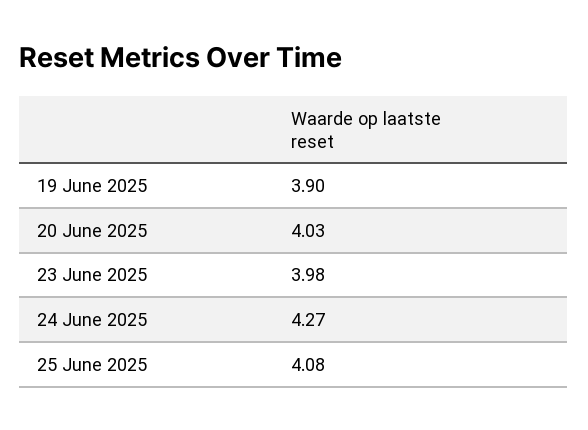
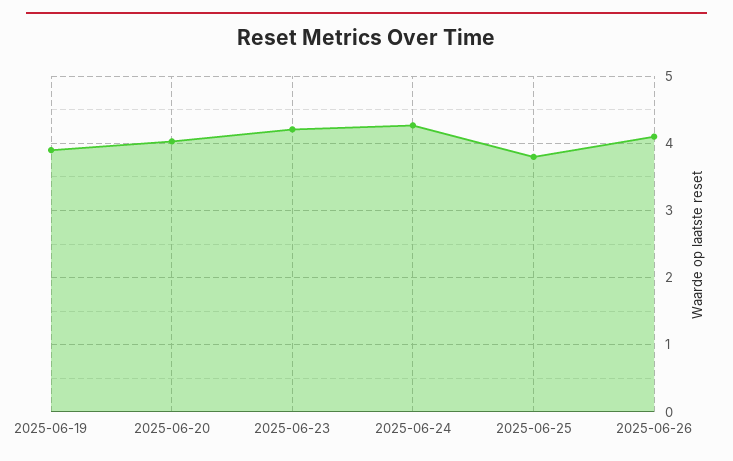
23 June 2025: 3.98 -> 4.2
25 June 2025: 4.08 -> 3.8
2025-06-26: none -> 4.1

